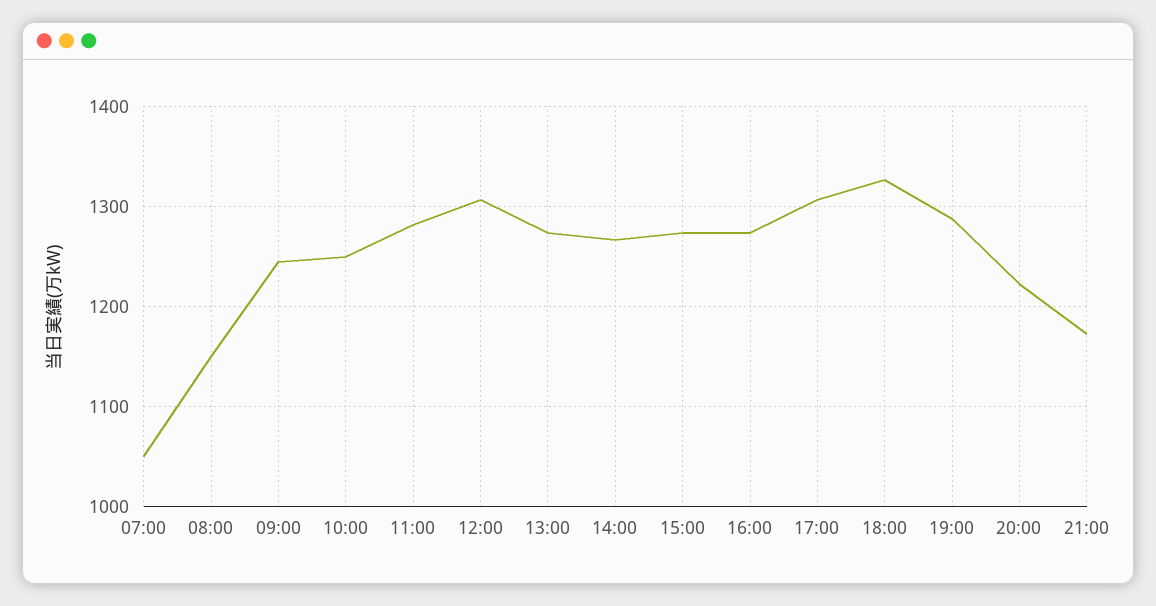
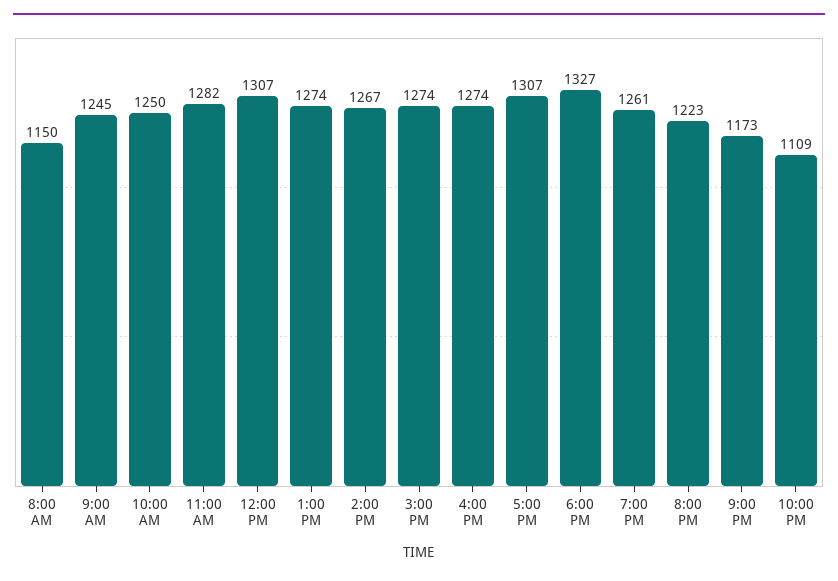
07:00: 1050 -> none
19:00: 1290 -> 1261
10:00 PM: none -> 1109

